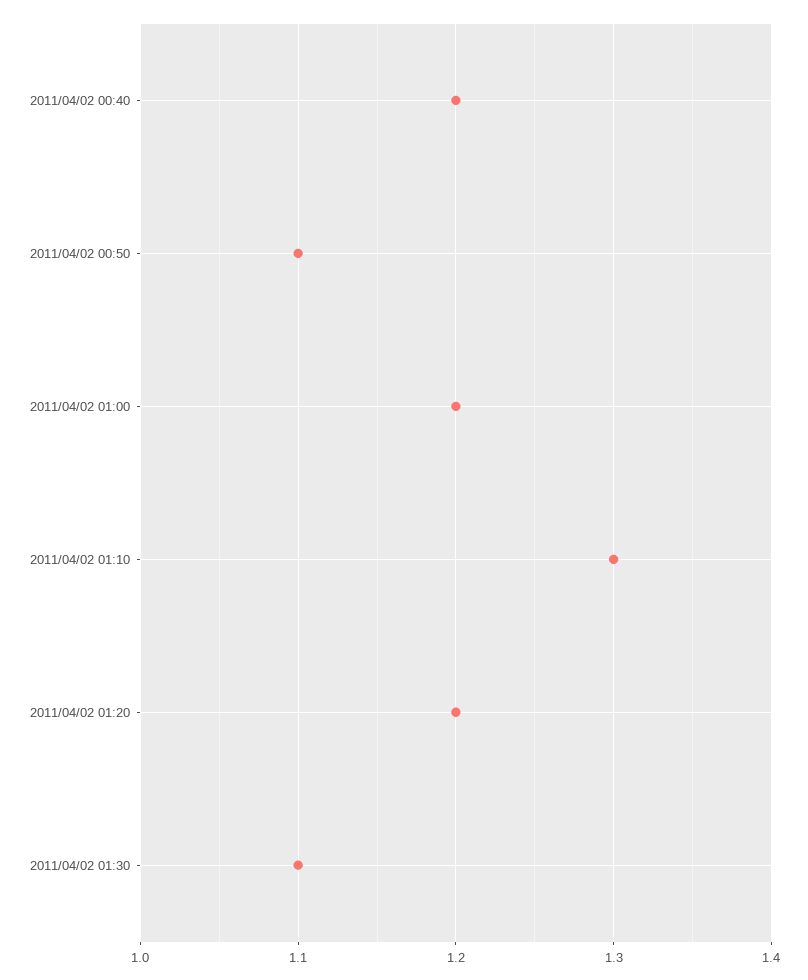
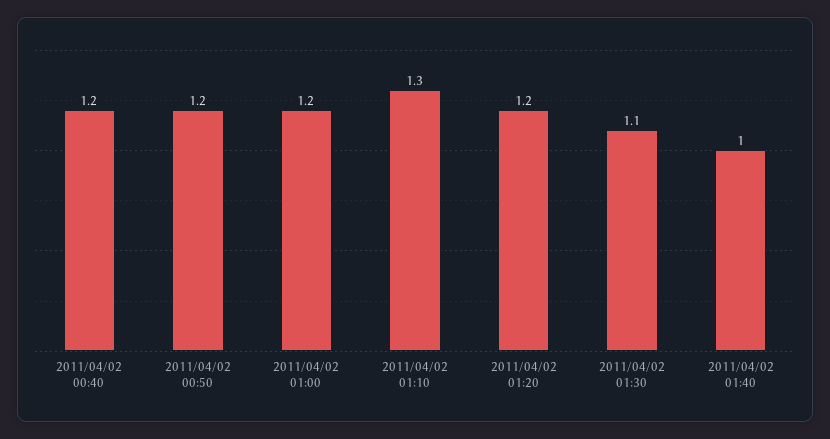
2011/04/02 00:50: 1.1 -> 1.2
2011/04/02 01:40: none -> 1

